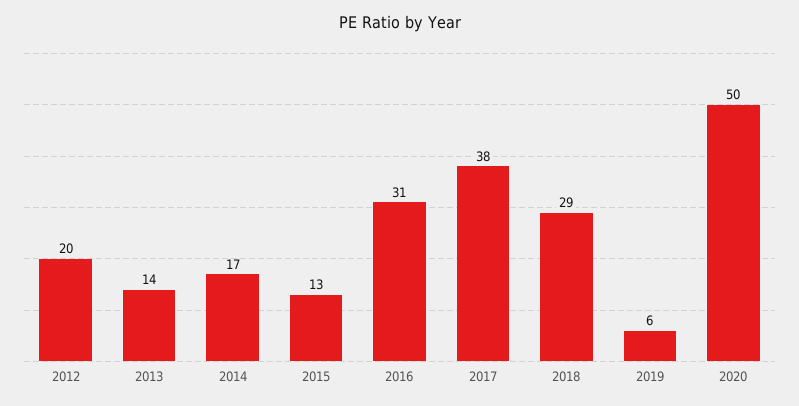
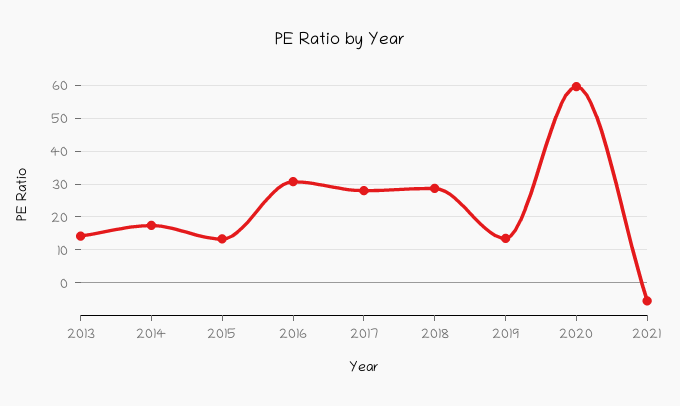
2012: 20 -> none
2017: 38 -> 28
2019: 6 -> 14
2020: 50 -> 60
2021: none -> -6

